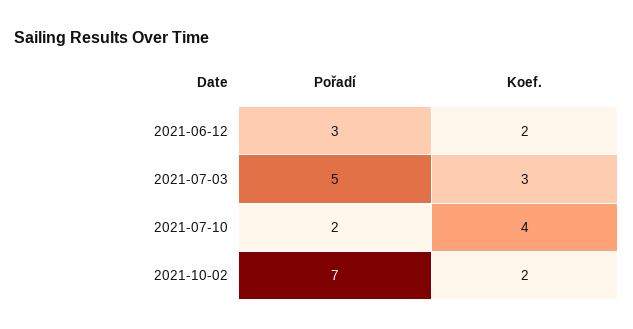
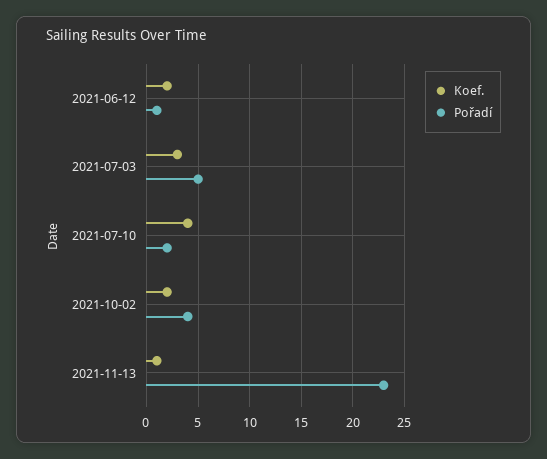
Pořadí, 2021-06-12: 3 -> 1
Pořadí, 2021-10-02: 7 -> 4
Koef., 2021-11-13: none -> 1
Pořadí, 2021-11-13: none -> 23

